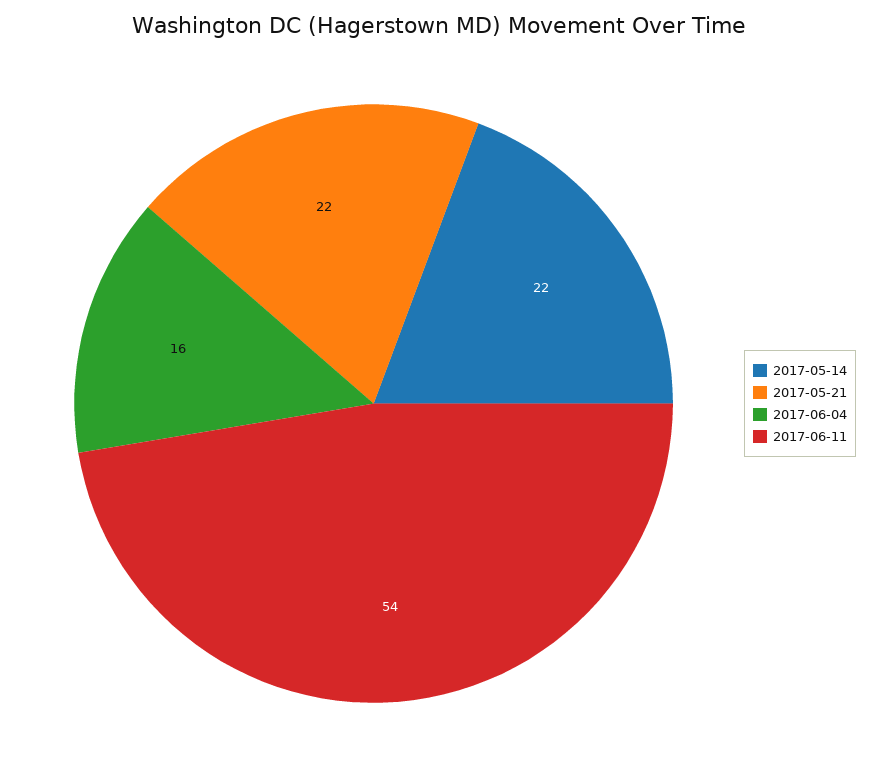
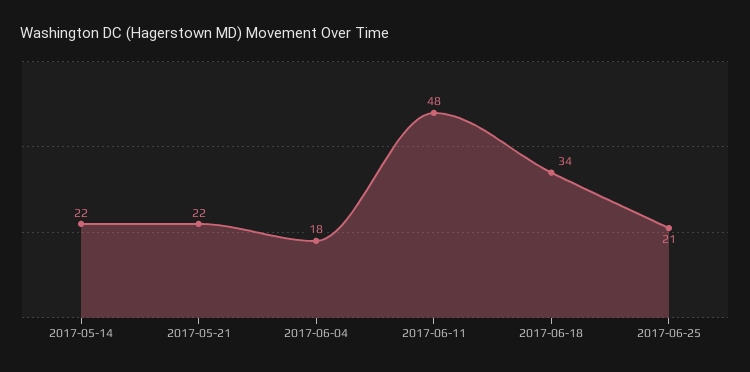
2017-06-04: 16 -> 18
2017-06-11: 54 -> 48
2017-06-18: none -> 34
2017-06-25: none -> 21

